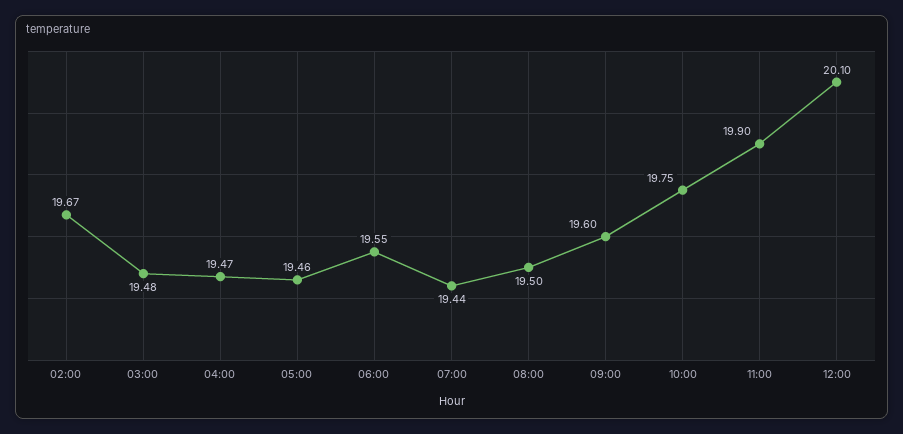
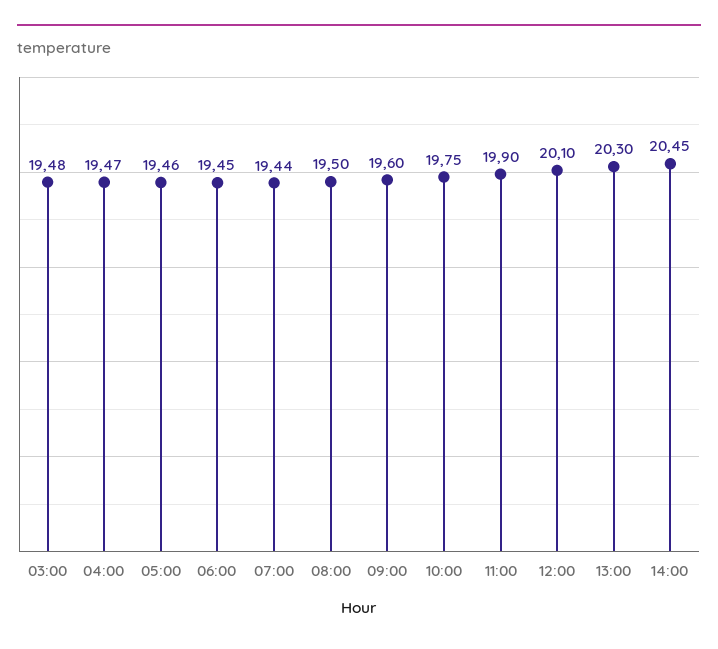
02:00: 19.67 -> none
06:00: 19.55 -> 19.45
13:00: none -> 20.3
14:00: none -> 20.45

